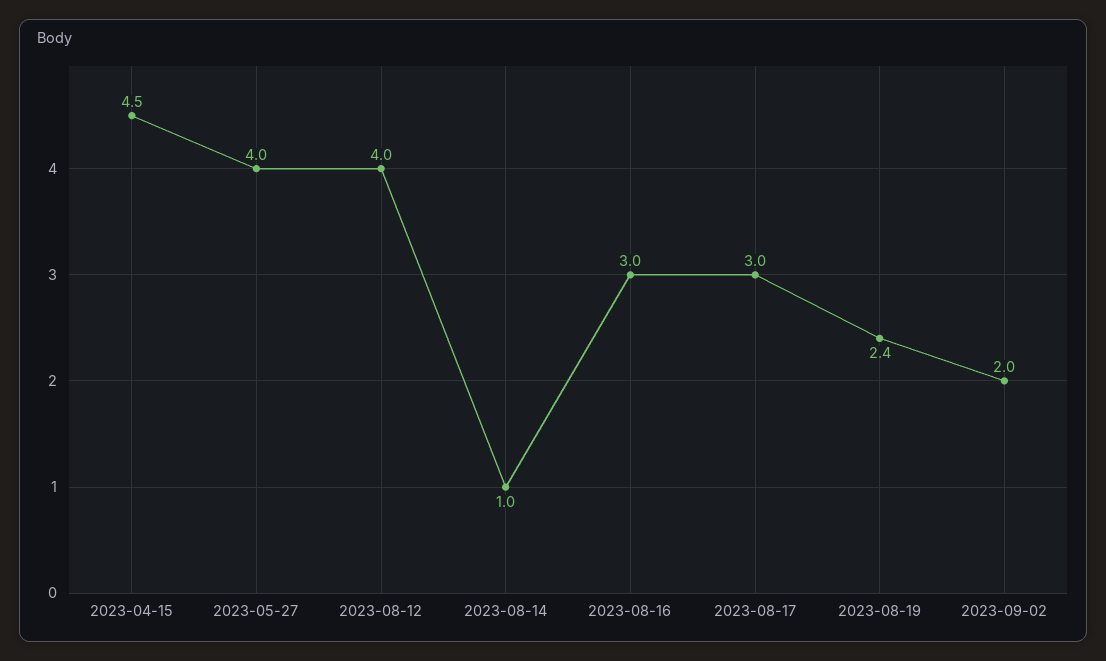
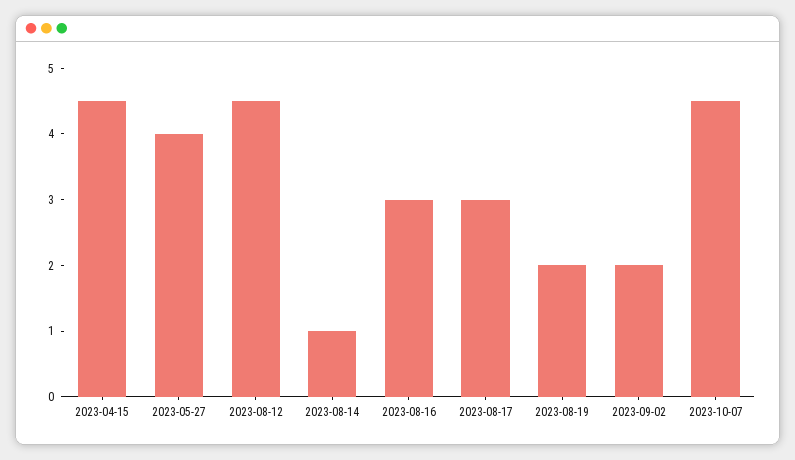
2023-08-12: 4 -> 4.5
2023-08-19: 2.4 -> 2
2023-10-07: none -> 4.5

